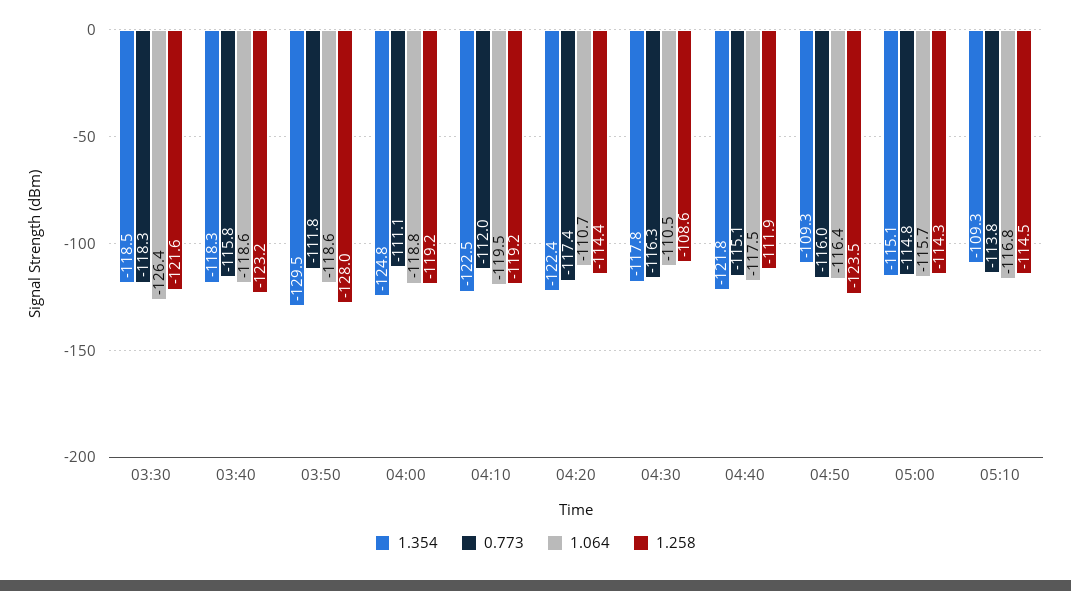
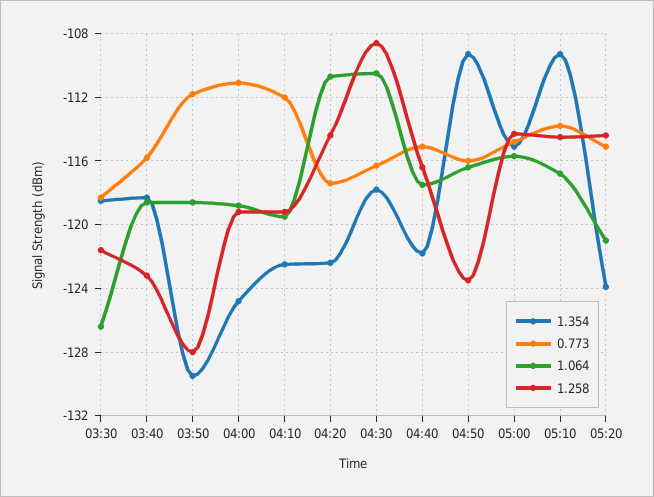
1.258, 04:40: -111.9 -> -116.5
1.354, 05:20: none -> -124
0.773, 05:20: none -> -115
1.064, 05:20: none -> -121
1.258, 05:20: none -> -114.5

